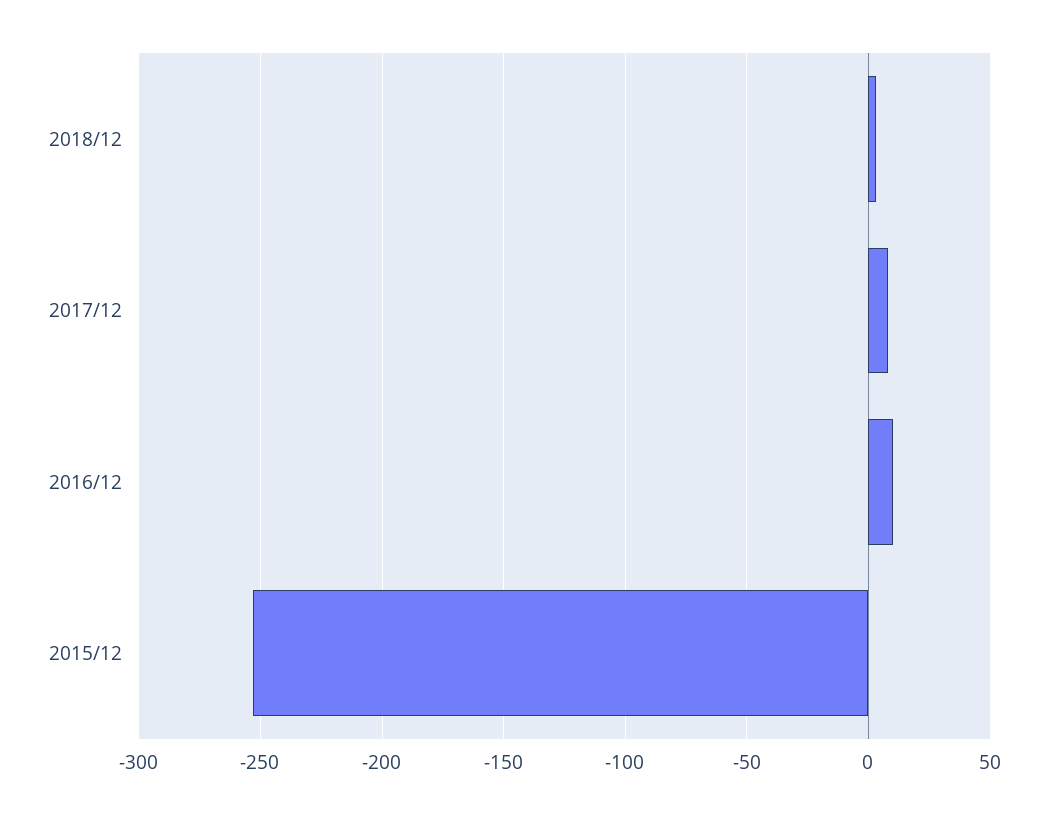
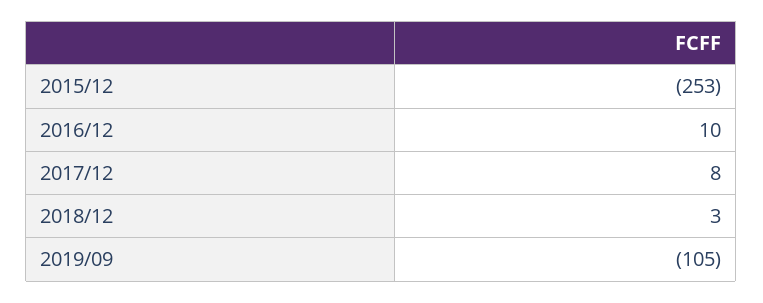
2019/09: none -> -105

